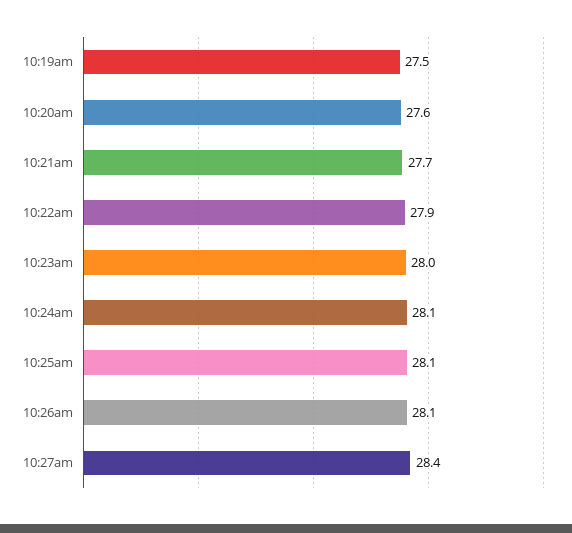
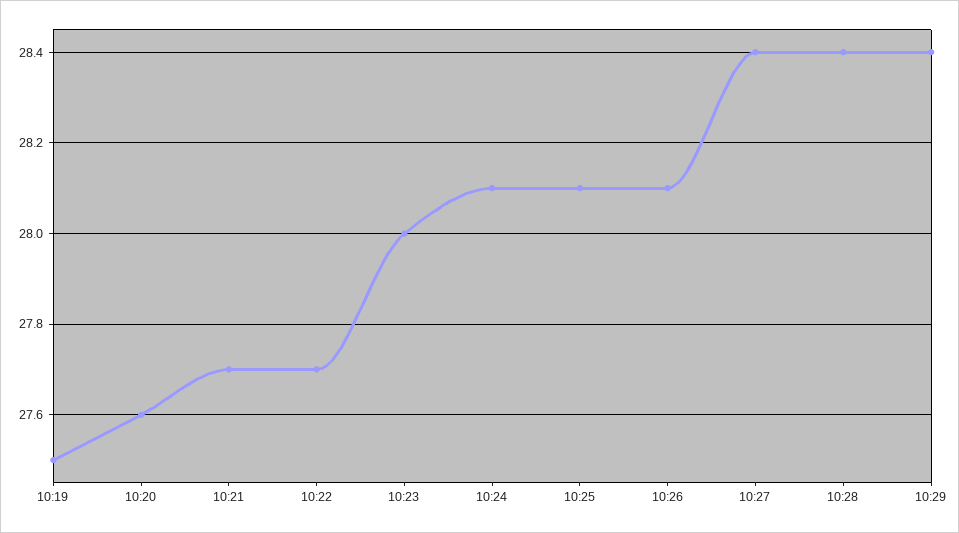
10:22am: 27.9 -> 27.7
10:28: none -> 28.4
10:29: none -> 28.4

